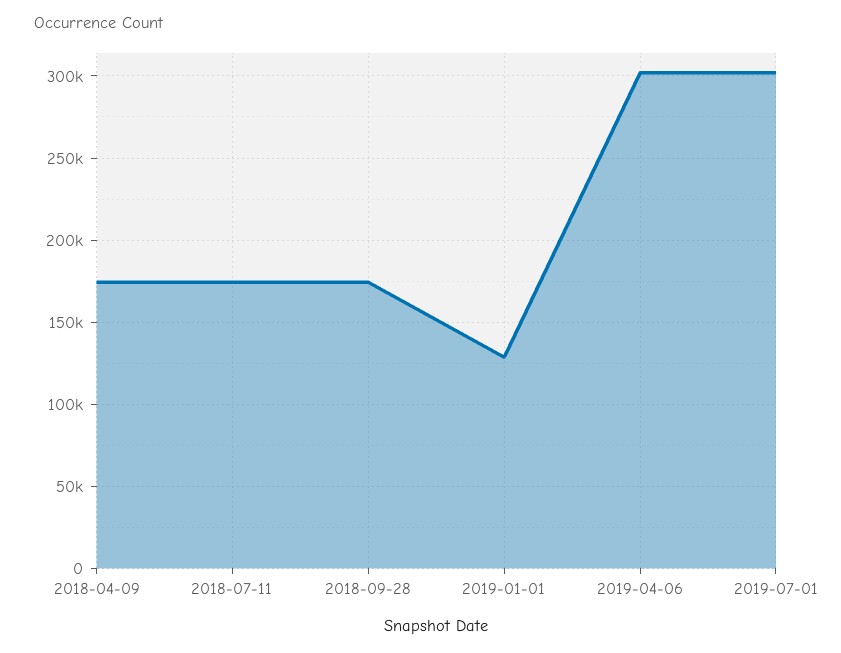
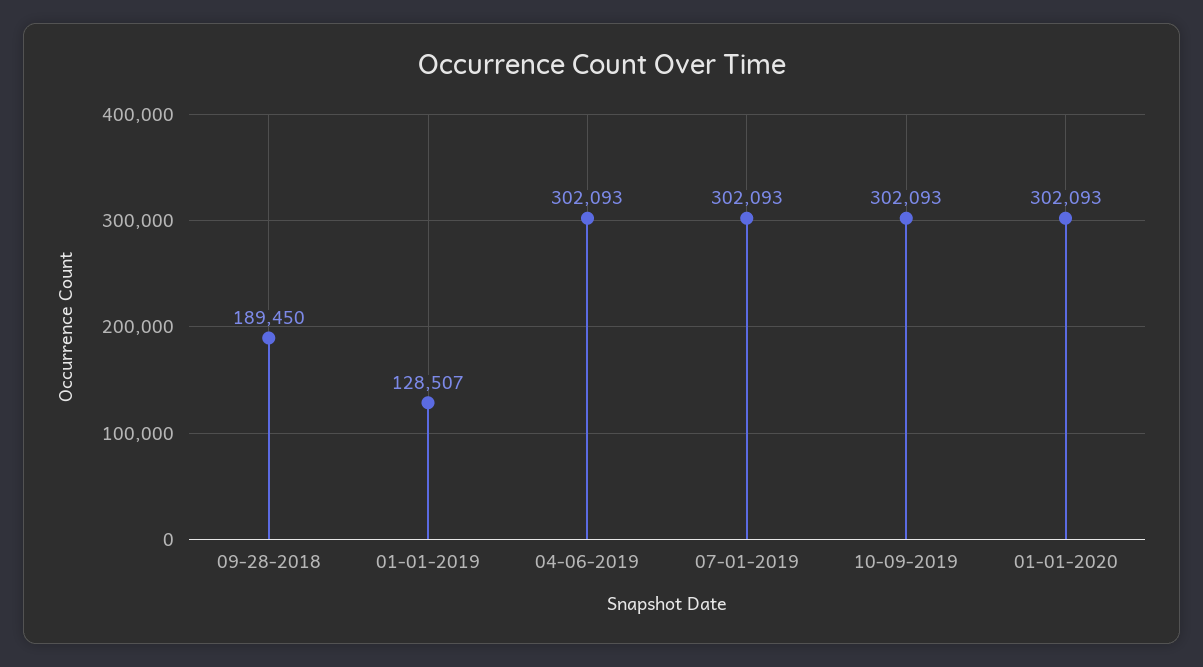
2018-04-09: 175000 -> none
2018-07-11: 175000 -> none
2018-09-28: 175000 -> 189450
10-09-2019: none -> 302093
01-01-2020: none -> 302093

